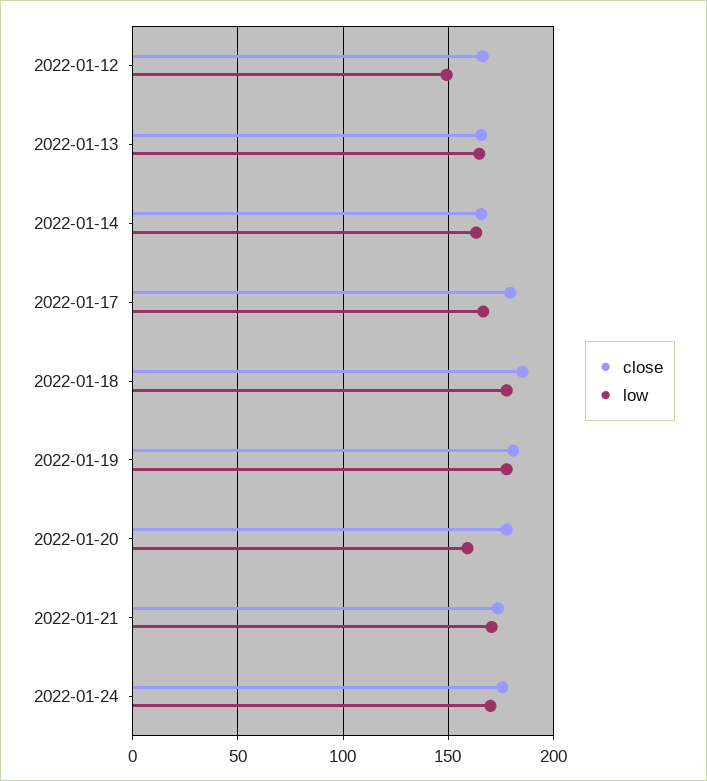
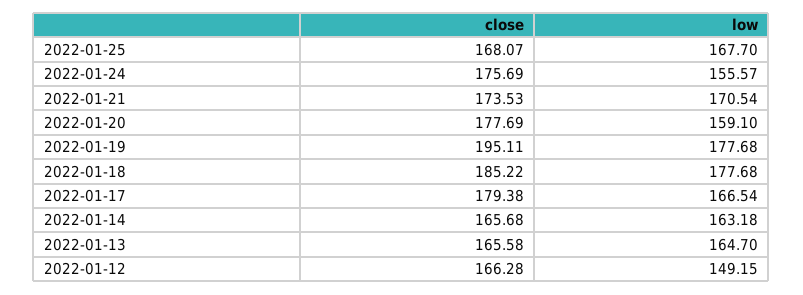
close, 2022-01-19: 180 -> 195.11
low, 2022-01-24: 170 -> 155.57
close, 2022-01-25: none -> 168.07
low, 2022-01-25: none -> 167.7

